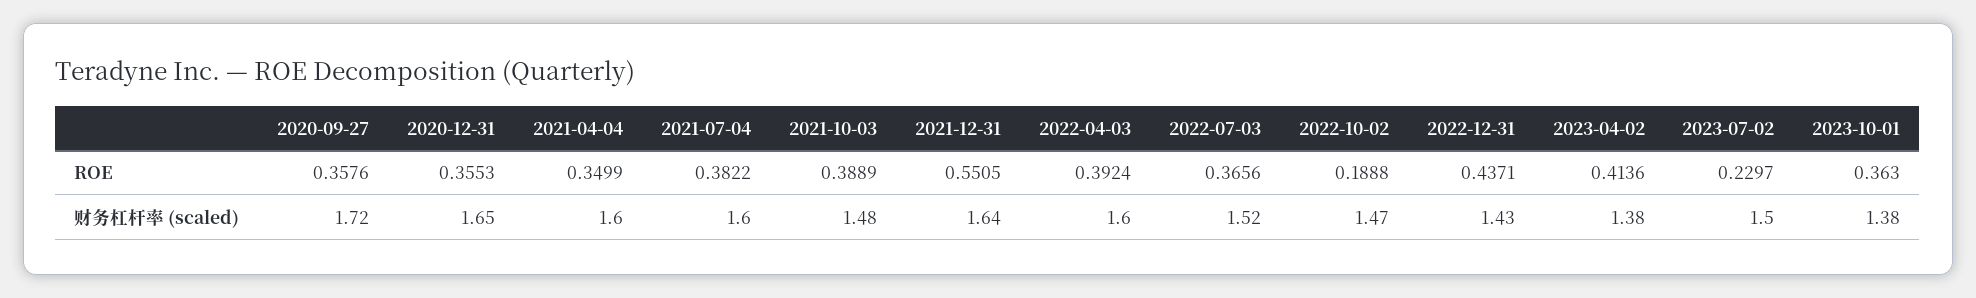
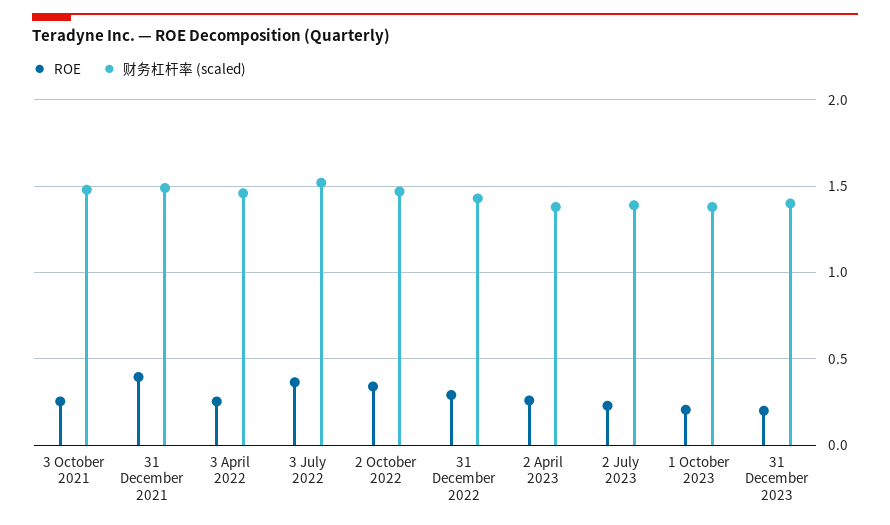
ROE, 2020-09-27: 0.3576 -> none
ROE, 2020-12-31: 0.3553 -> none
ROE, 2021-04-04: 0.3499 -> none
ROE, 2021-07-04: 0.3822 -> none
ROE, 2021-10-03: 0.3889 -> 0.25
ROE, 2021-12-31: 0.5505 -> 0.4
ROE, 2022-04-03: 0.3924 -> 0.25
ROE, 2022-10-02: 0.1888 -> 0.35
ROE, 2022-12-31: 0.4371 -> 0.3
ROE, 2023-04-02: 0.4136 -> 0.25
ROE, 2023-10-01: 0.363 -> 0.2
财务杠杆率 (scaled), 2020-09-27: 1.72 -> none
财务杠杆率 (scaled), 2020-12-31: 1.65 -> none
财务杠杆率 (scaled), 2021-04-04: 1.6 -> none
财务杠杆率 (scaled), 2021-07-04: 1.6 -> none
财务杠杆率 (scaled), 2021-12-31: 1.64 -> 1.5
财务杠杆率 (scaled), 2022-04-03: 1.6 -> 1.45
财务杠杆率 (scaled), 2023-07-02: 1.5 -> 1.4
ROE, 31 December 2023: none -> 0.2
财务杠杆率 (scaled), 31 December 2023: none -> 1.4

